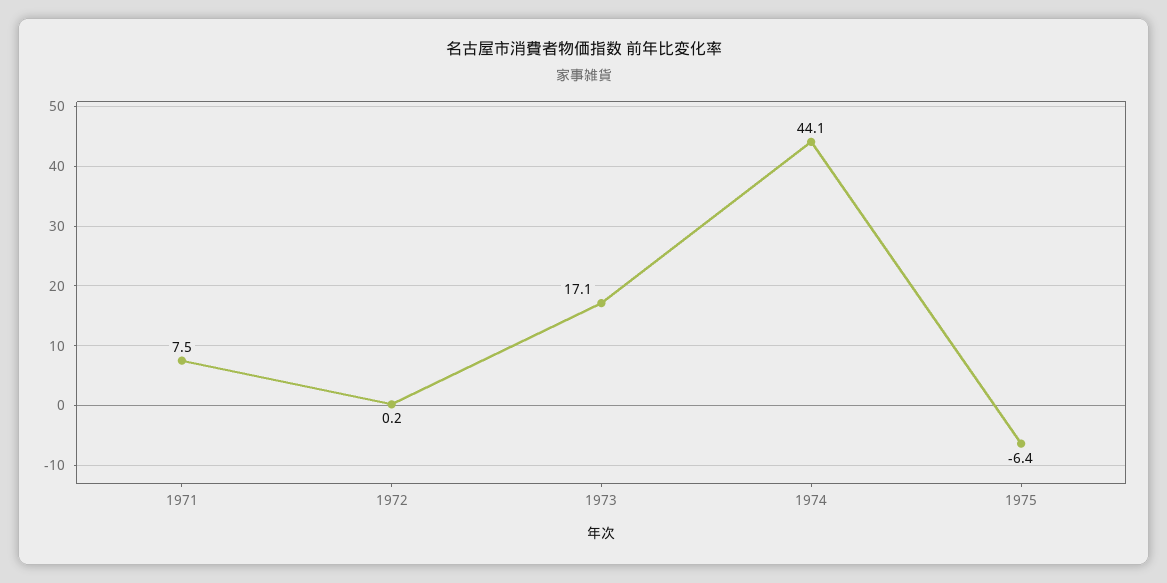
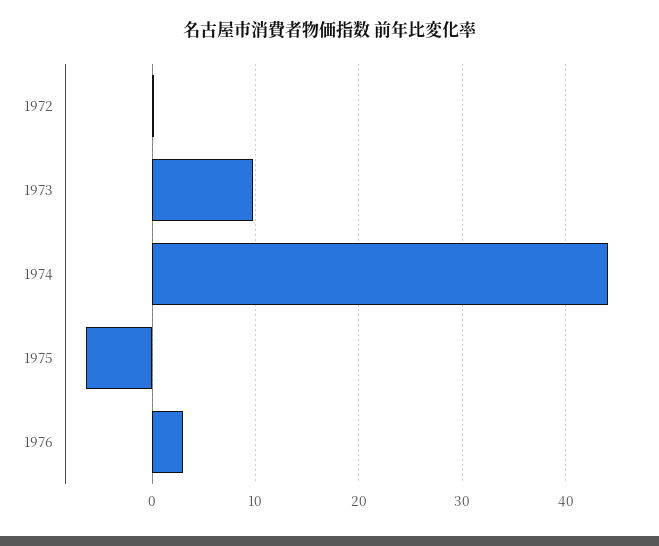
1971: 7.5 -> none
1973: 17.1 -> 10
1976: none -> 3

